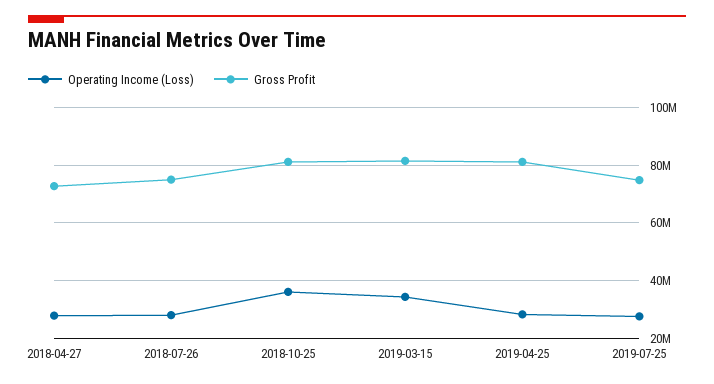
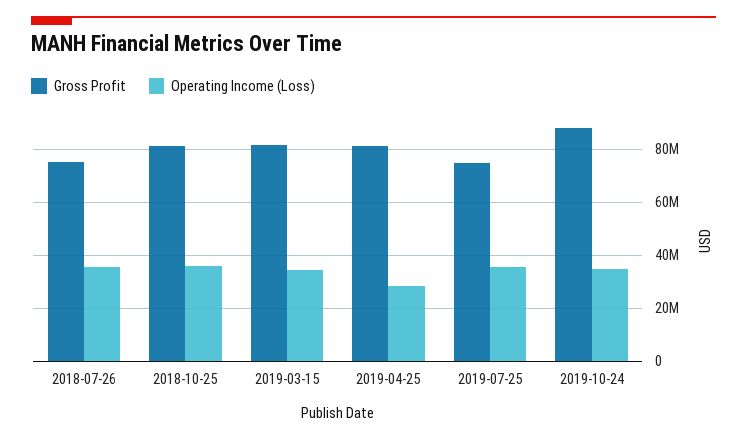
Operating Income (Loss), 2018-04-27: 27500000 -> none
Gross Profit, 2018-04-27: 72500000 -> none
Operating Income (Loss), 2018-07-26: 27500000 -> 35000000
Operating Income (Loss), 2019-07-25: 27500000 -> 35000000
Gross Profit, 2019-10-24: none -> 87500000
Operating Income (Loss), 2019-10-24: none -> 35000000

